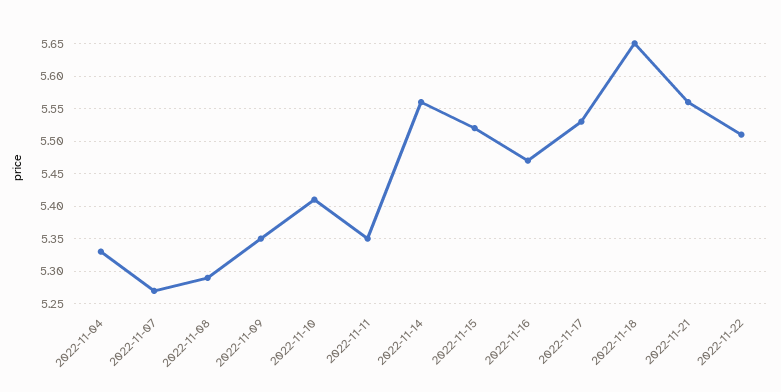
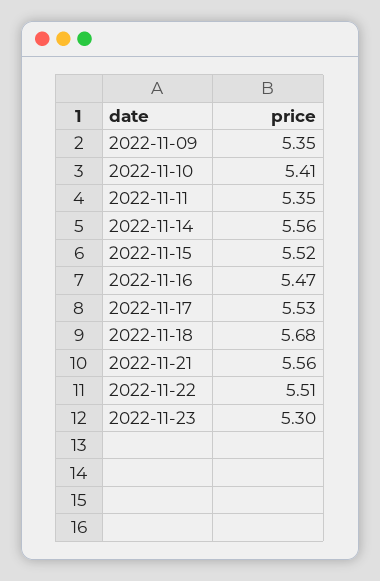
2022-11-04: 5.33 -> none
2022-11-07: 5.27 -> none
2022-11-08: 5.29 -> none
2022-11-18: 5.65 -> 5.68
2022-11-23: none -> 5.3

